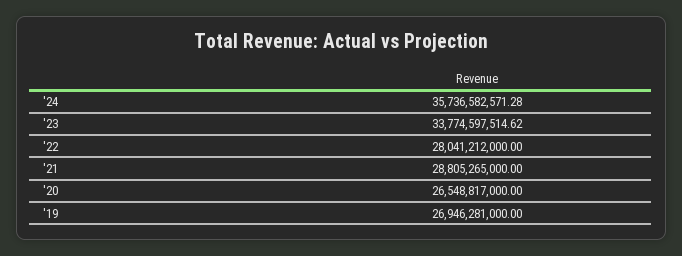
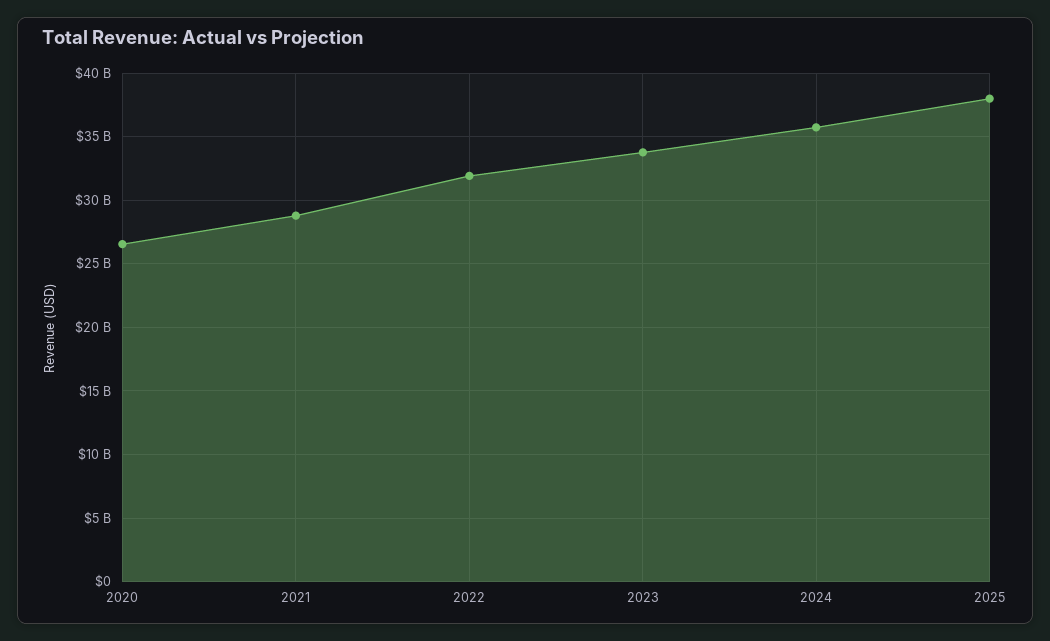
'22: 28041212000 -> 32000000000
'19: 26946281000 -> none
2025: none -> 38000000000

